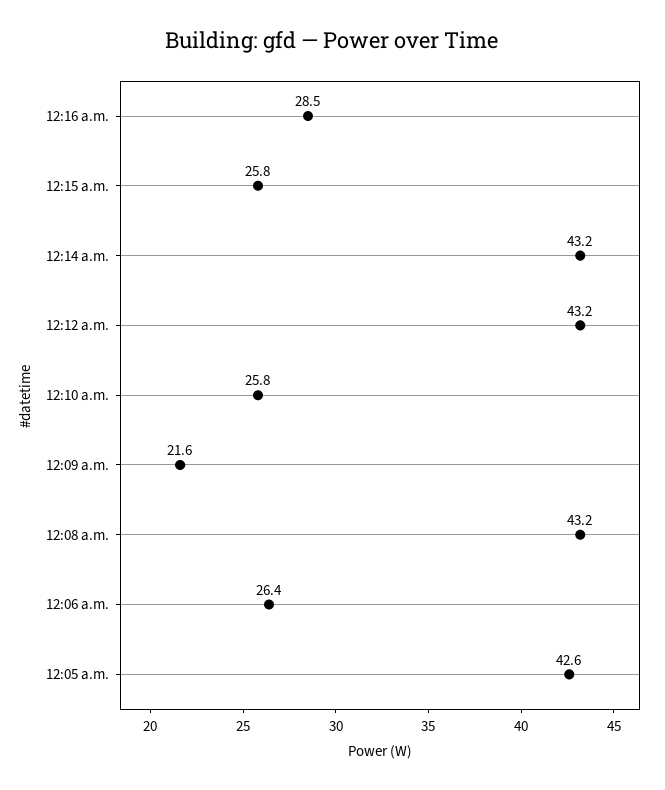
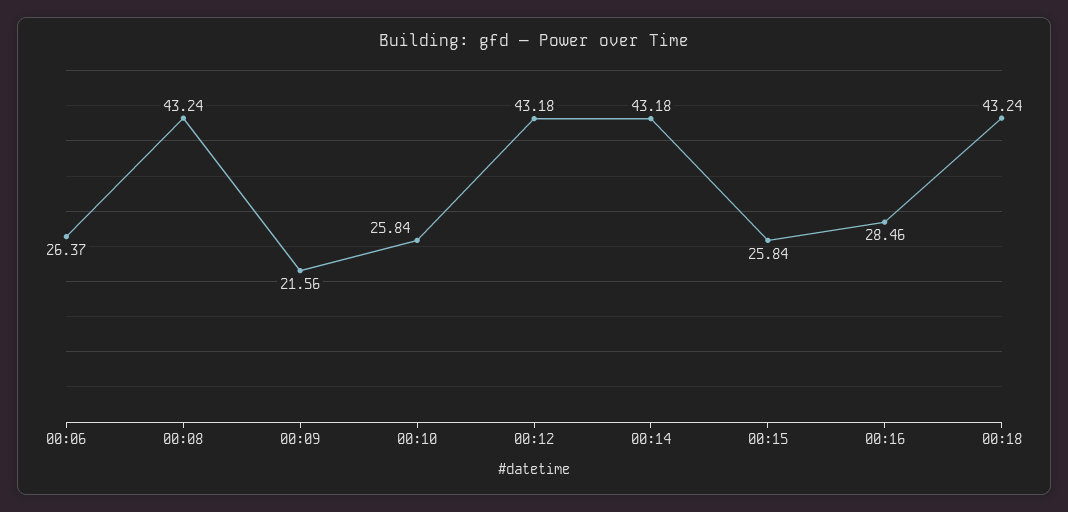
12:05 a.m.: 42.6 -> none
00:18: none -> 43.24

